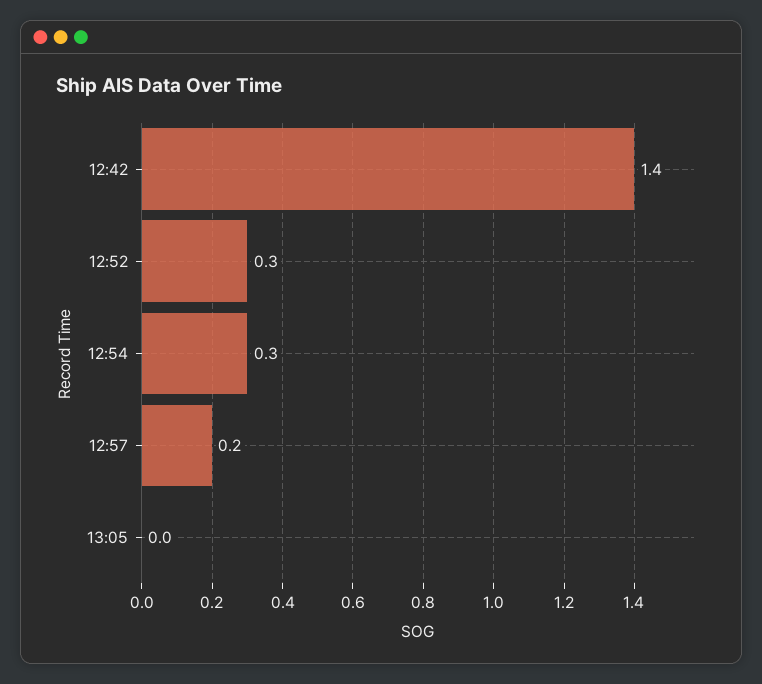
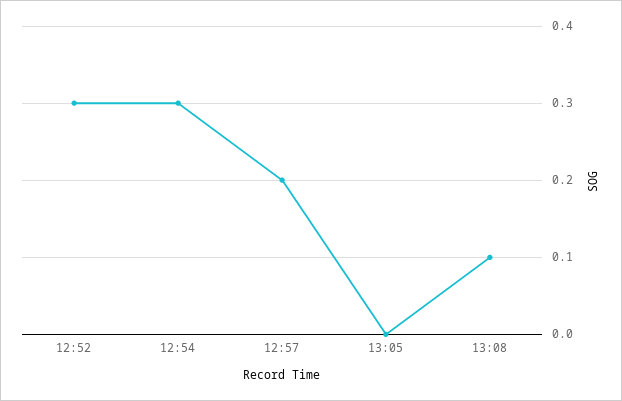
12:42: 1.4 -> none
13:08: none -> 0.1

